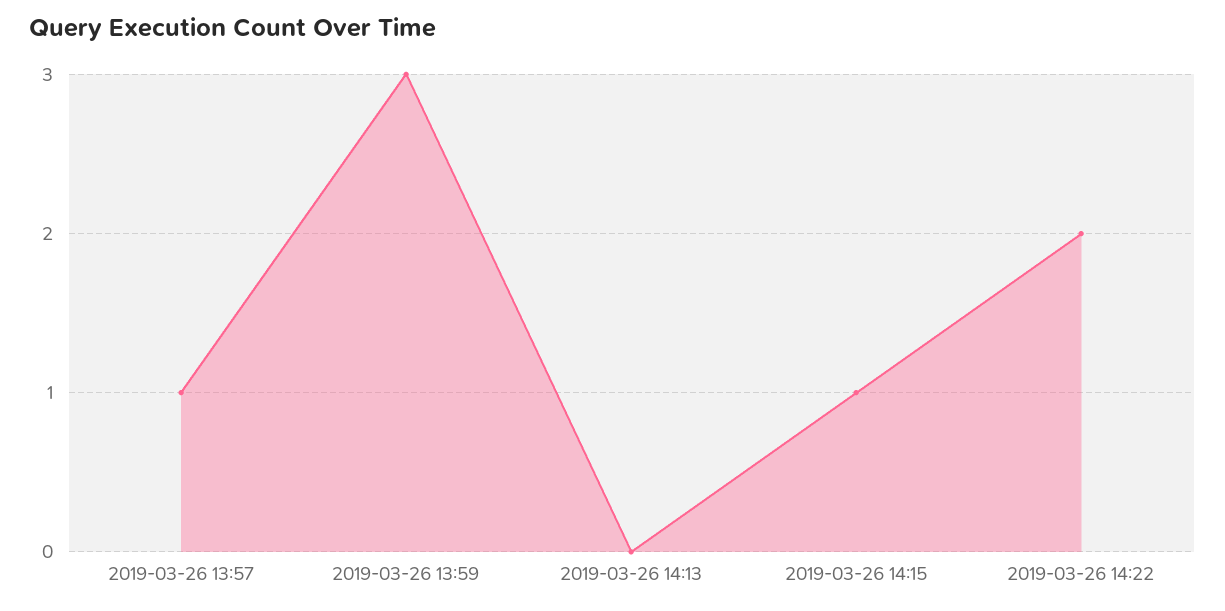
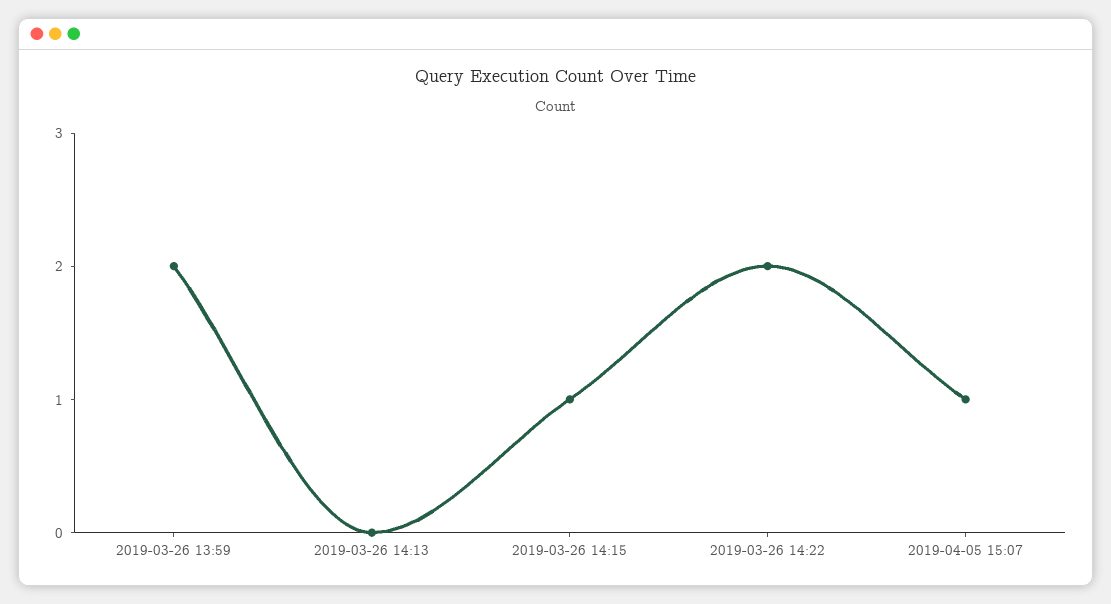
2019-03-26 13:57: 1 -> none
2019-03-26 13:59: 3 -> 2
2019-04-05 15:07: none -> 1

